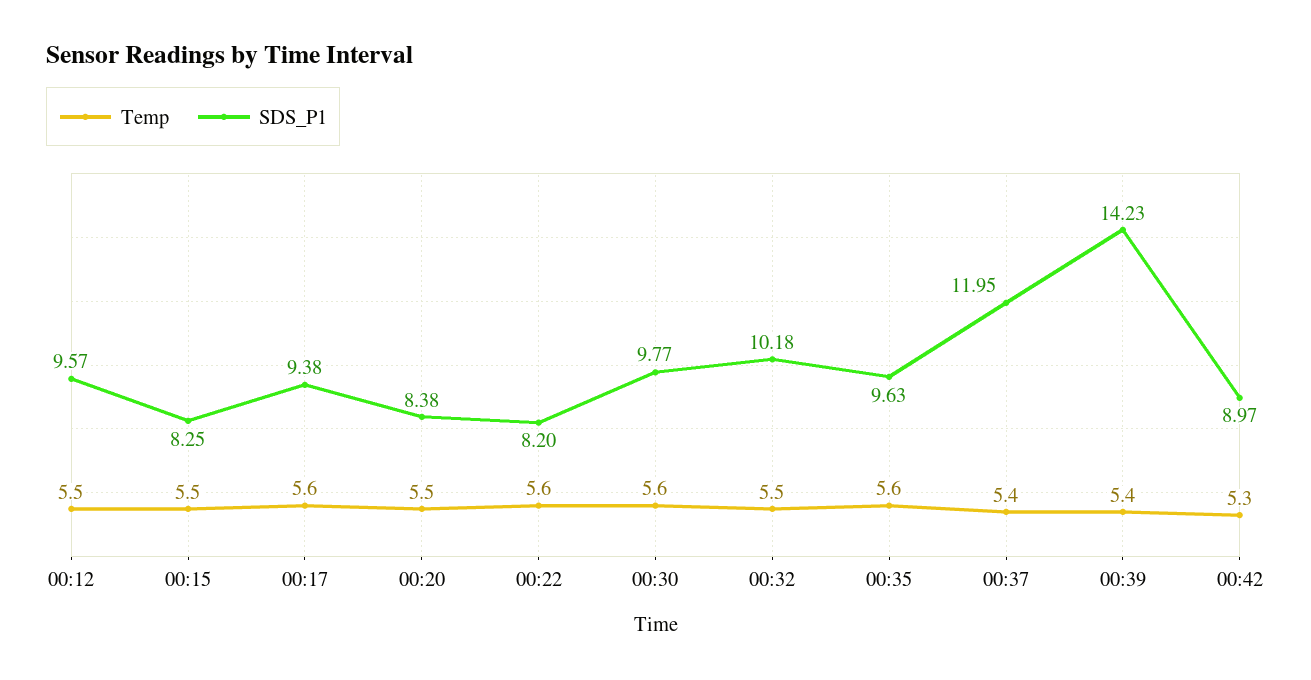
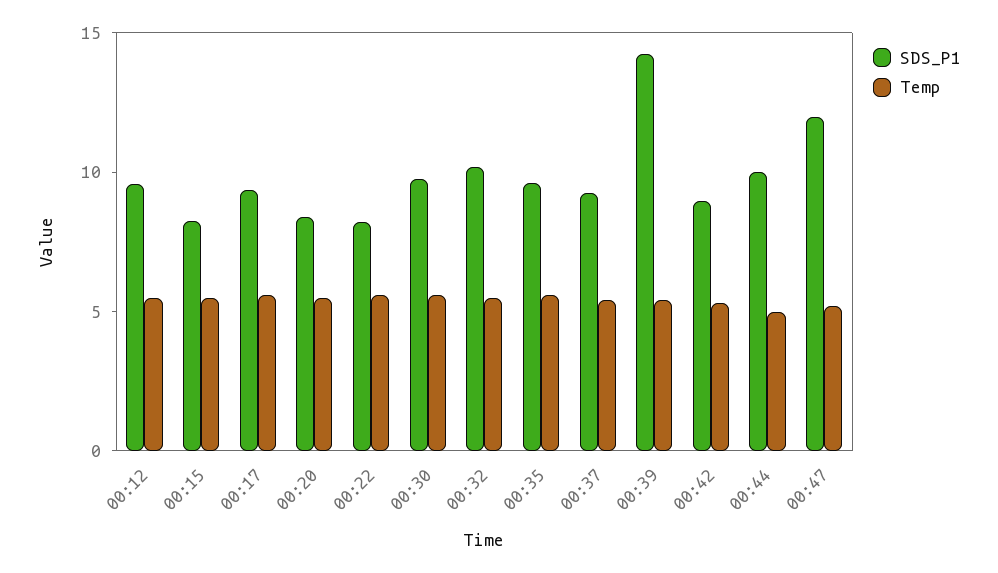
SDS_P1, 00:37: 11.95 -> 9
SDS_P1, 00:44: none -> 10
Temp, 00:44: none -> 5
SDS_P1, 00:47: none -> 12
Temp, 00:47: none -> 5

